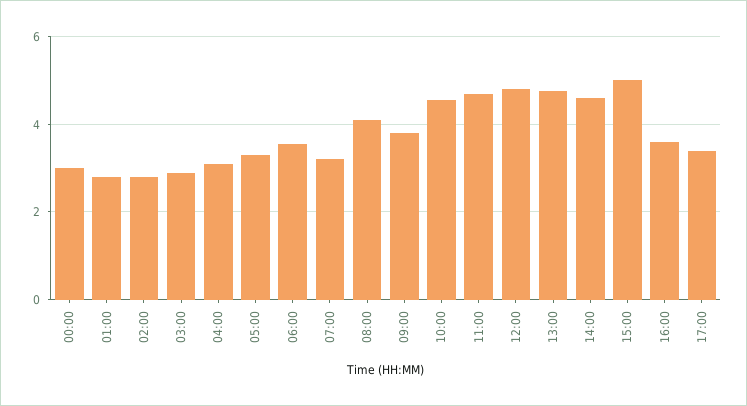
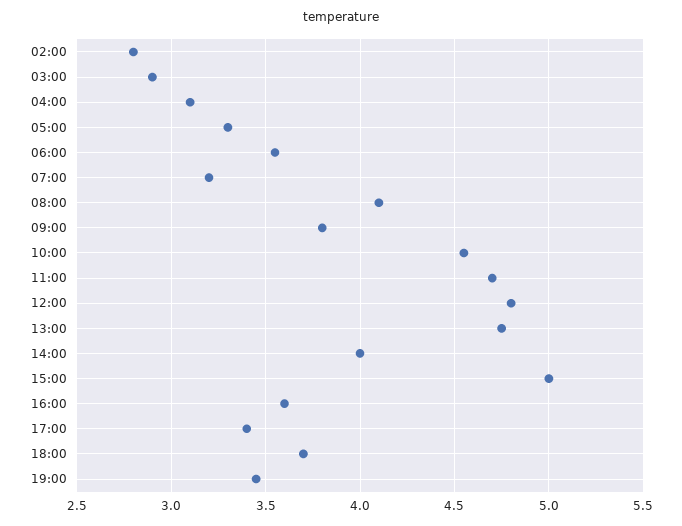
00:00: 3 -> none
01:00: 2.8 -> none
14:00: 4.6 -> 4
18:00: none -> 3.7
19:00: none -> 3.45

